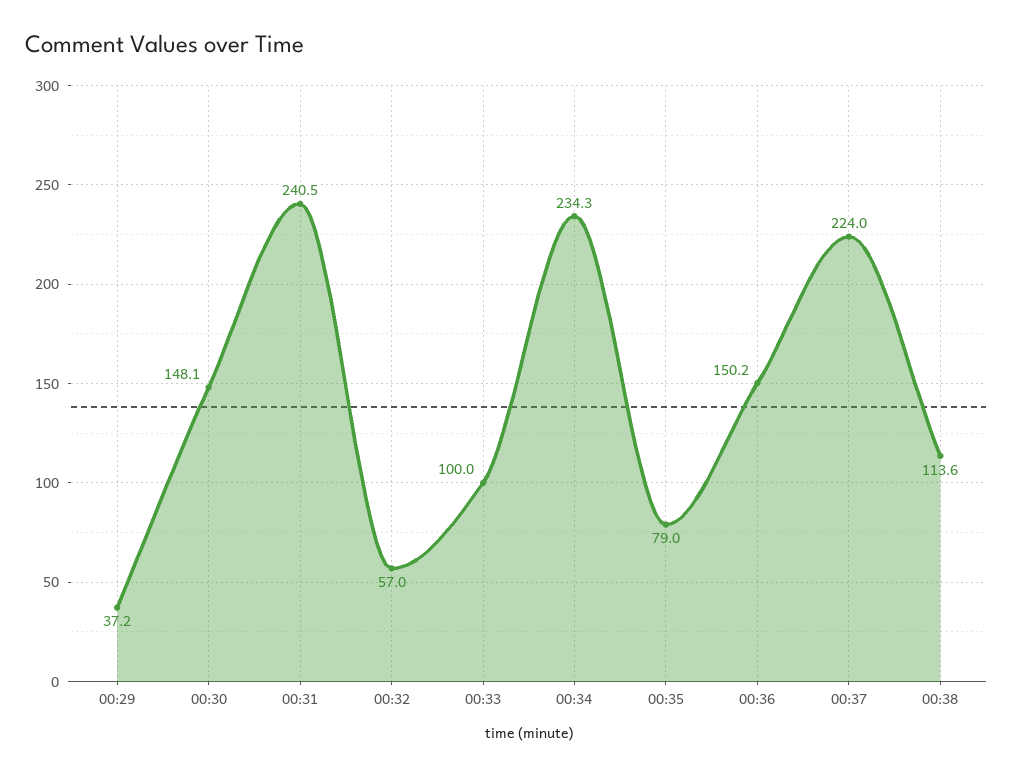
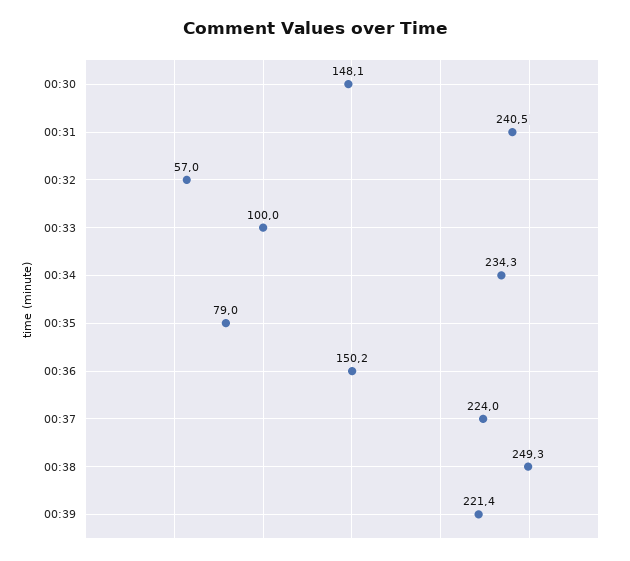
00:29: 37.2 -> none
00:38: 113.6 -> 249.3
00:39: none -> 221.4

